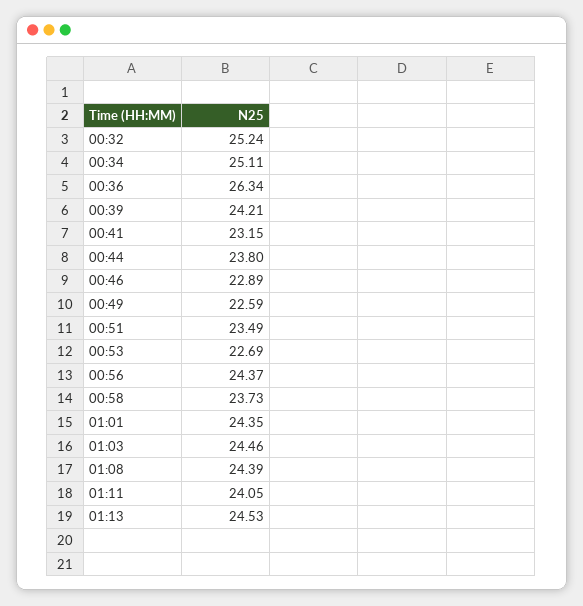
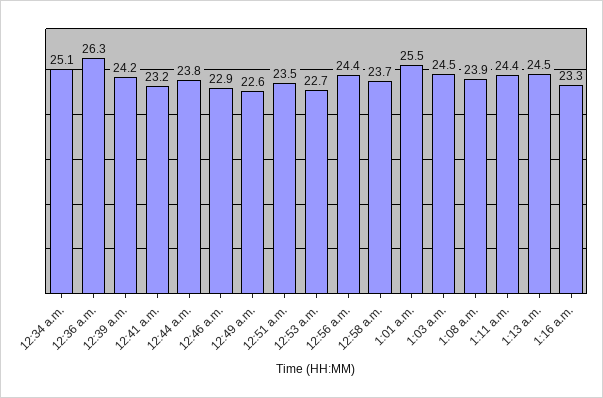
00:32: 25.24 -> none
01:01: 24.35 -> 25.5
01:08: 24.39 -> 23.9
01:11: 24.05 -> 24.4
1:16 a.m.: none -> 23.3

